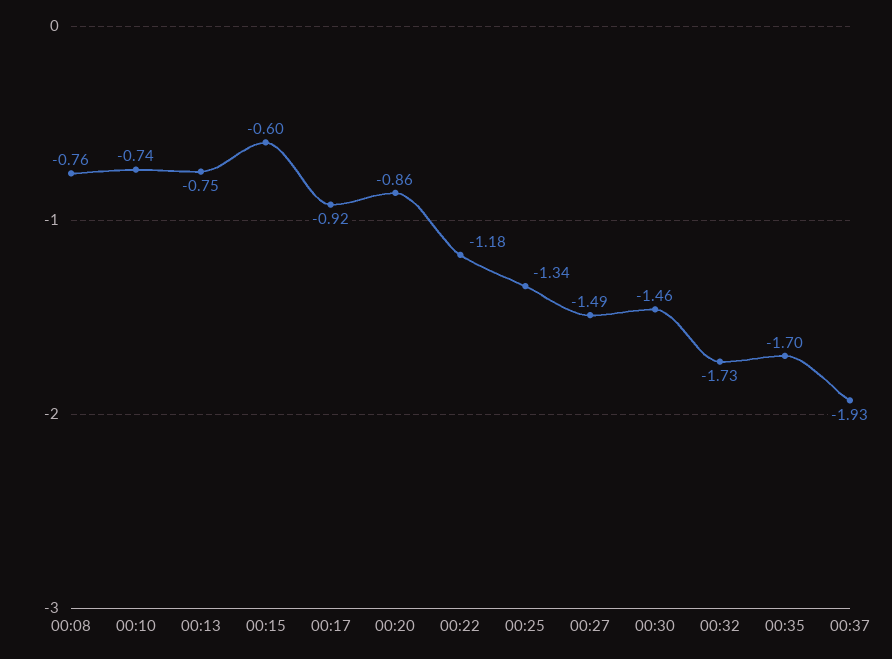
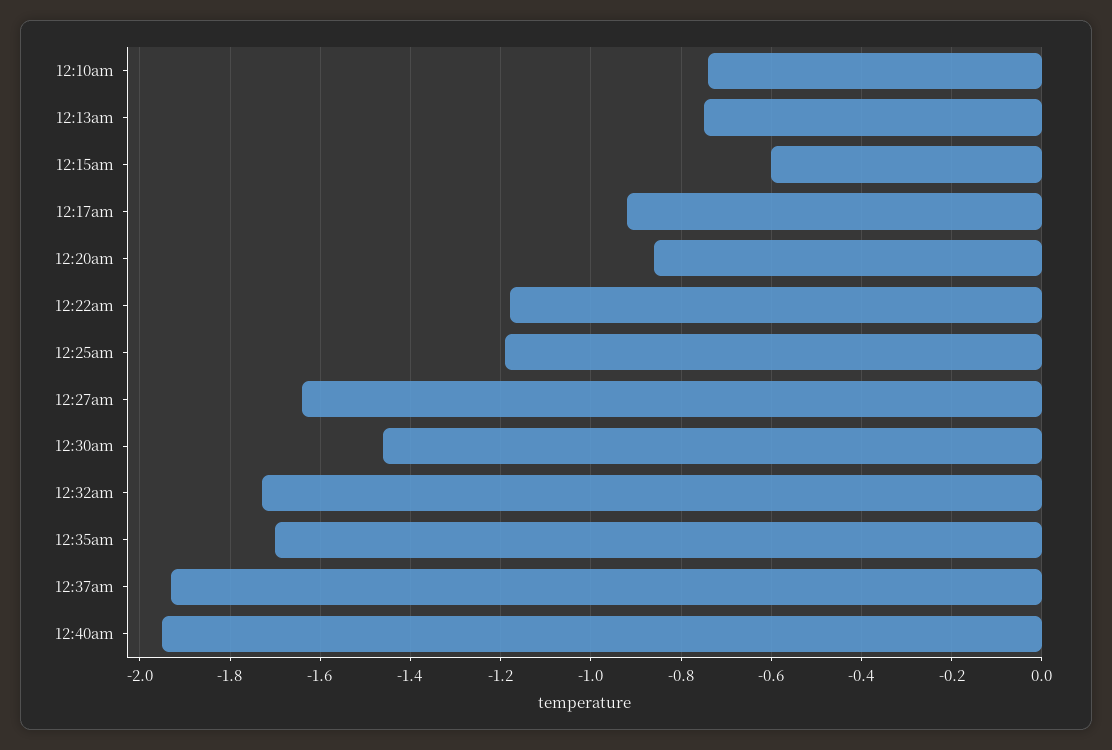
00:08: -0.76 -> none
00:25: -1.34 -> -1.2
00:27: -1.49 -> -1.65
12:40am: none -> -1.95

